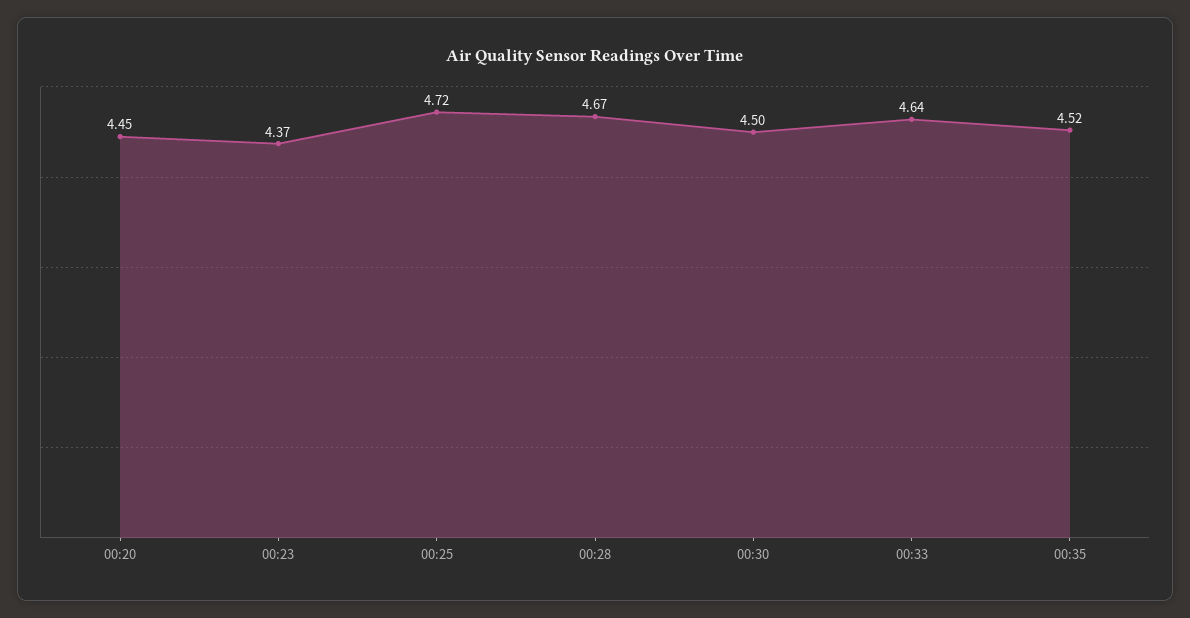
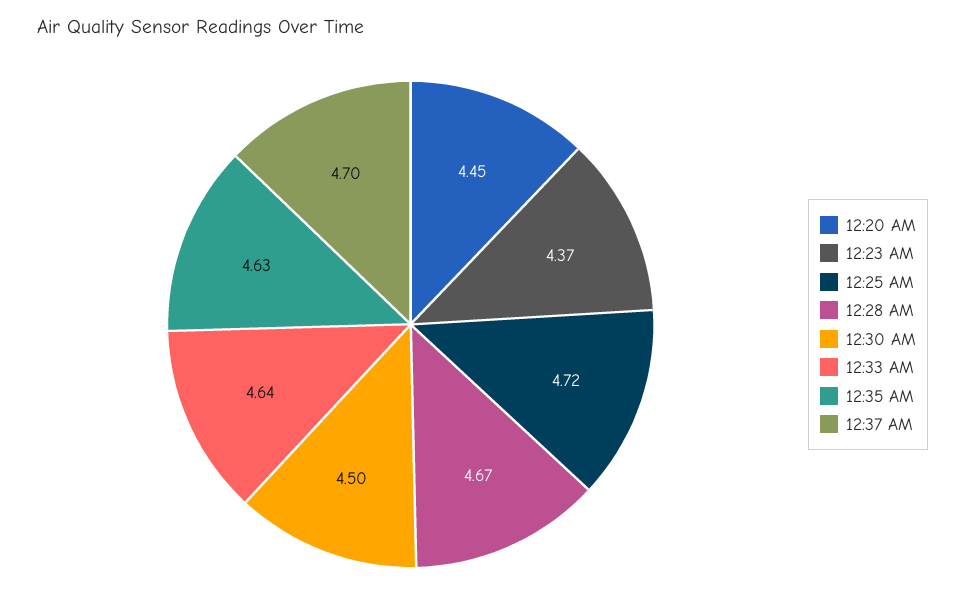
00:35: 4.52 -> 4.63
12:37 AM: none -> 4.7

